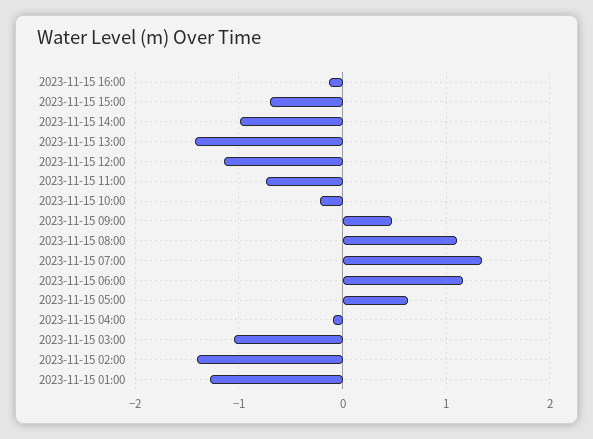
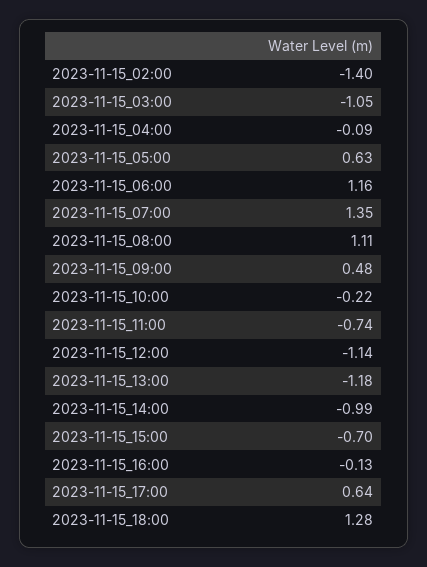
2023-11-15 13:00: -1.4 -> -1.18
2023-11-15 01:00: -1.3 -> none
2023-11-15_17:00: none -> 0.64
2023-11-15_18:00: none -> 1.28

